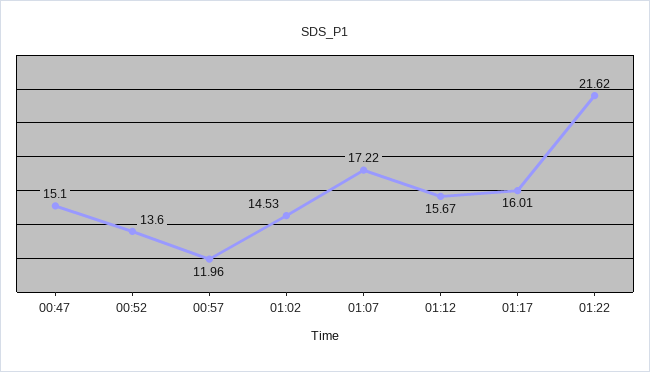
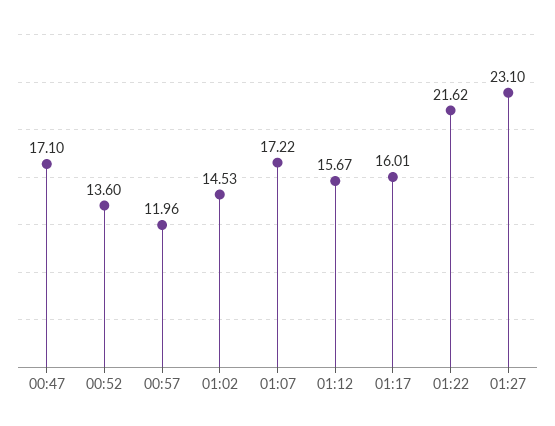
00:47: 15.1 -> 17.1
01:27: none -> 23.1

